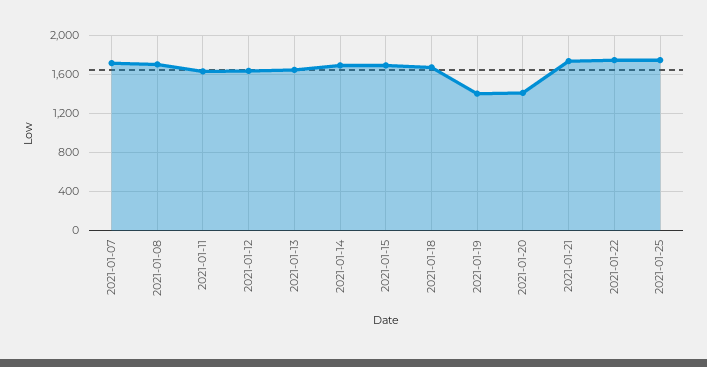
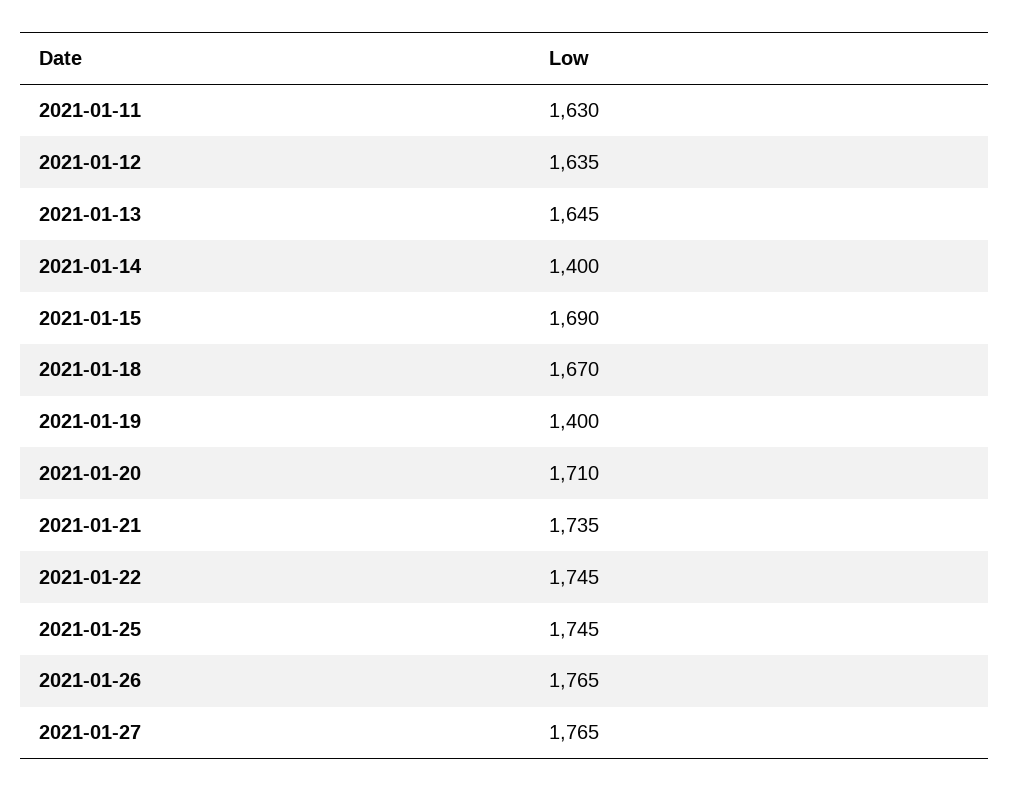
2021-01-07: 1700 -> none
2021-01-08: 1700 -> none
2021-01-14: 1700 -> 1400
2021-01-20: 1400 -> 1710
2021-01-26: none -> 1765
2021-01-27: none -> 1765

